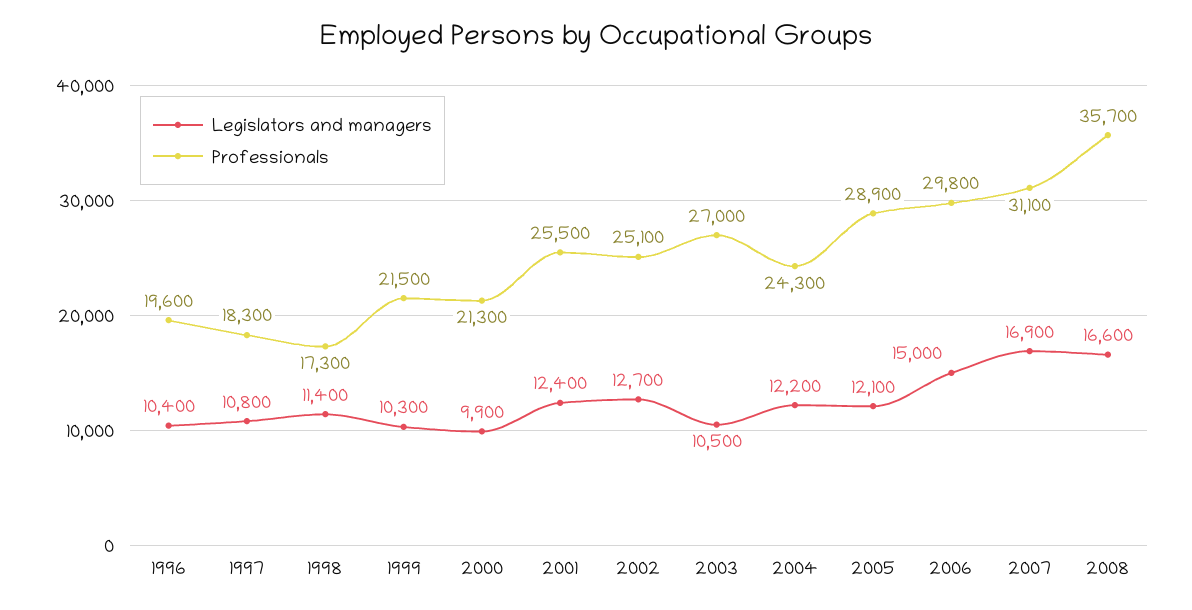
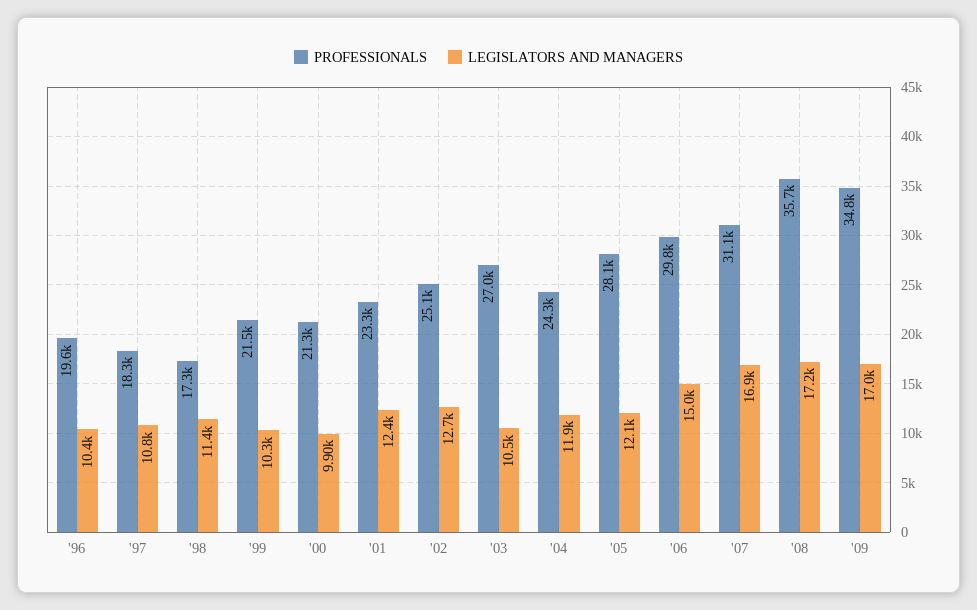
Professionals, 2001: 25500 -> 23300
Legislators and managers, 2004: 12200 -> 11900
Professionals, 2005: 28900 -> 28100
Legislators and managers, 2008: 16600 -> 17200
Professionals, '09: none -> 34800
Legislators and managers, '09: none -> 17000

